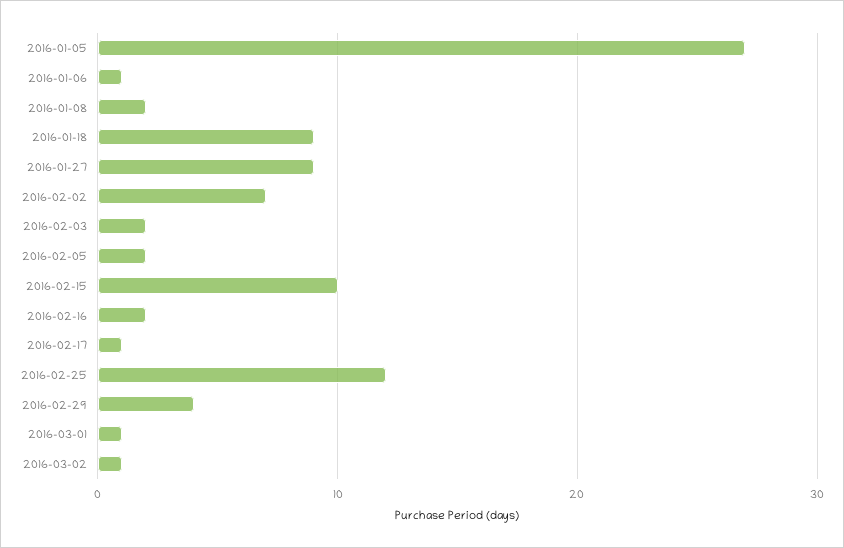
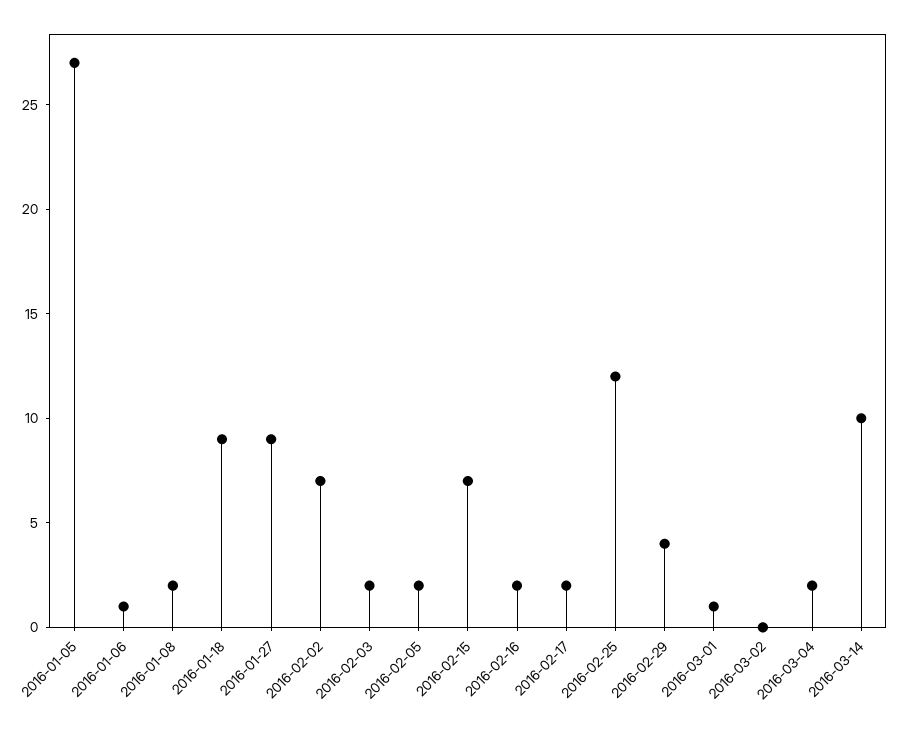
2016-02-15: 10 -> 7
2016-02-17: 1 -> 2
2016-03-02: 1 -> 0
2016-03-04: none -> 2
2016-03-14: none -> 10

